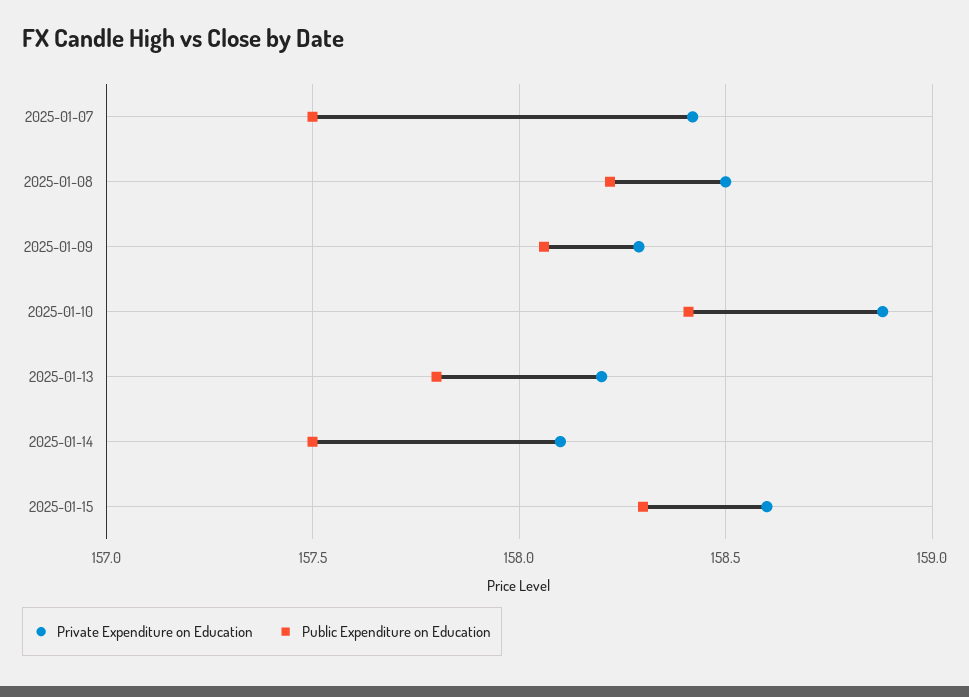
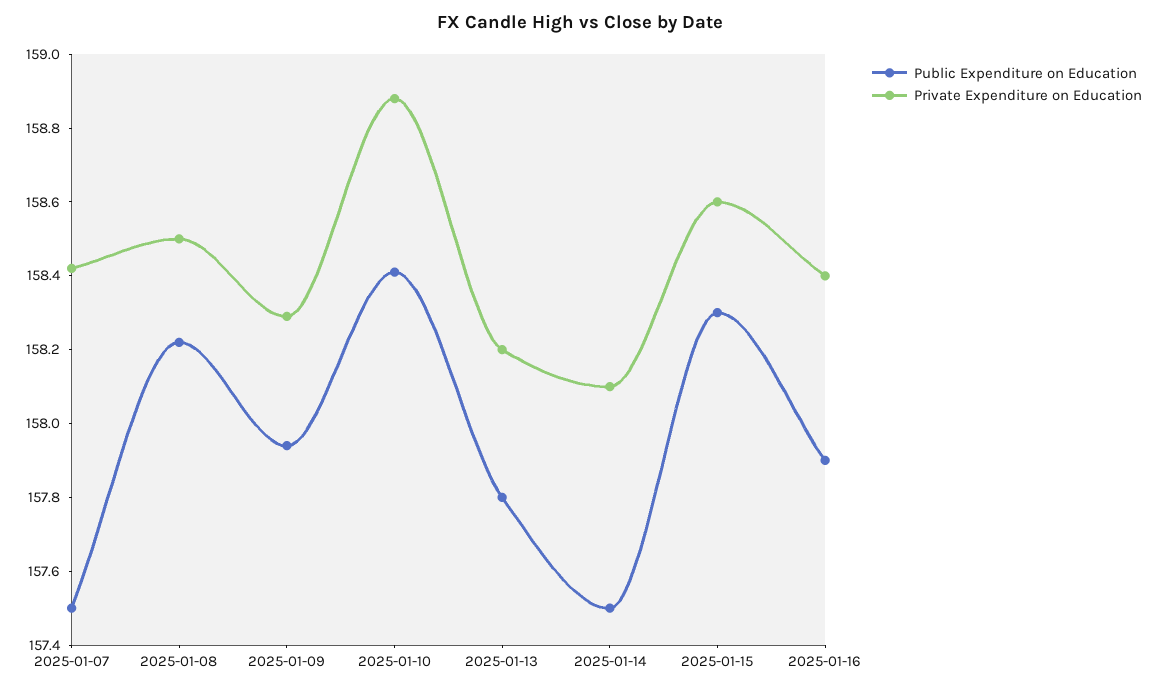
Public Expenditure on Education, 2025-01-09: 158.05 -> 157.95
Public Expenditure on Education, 2025-01-16: none -> 157.9
Private Expenditure on Education, 2025-01-16: none -> 158.4

